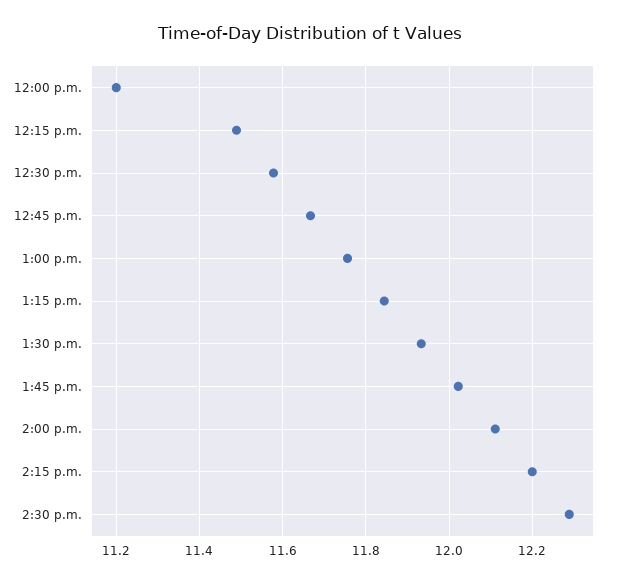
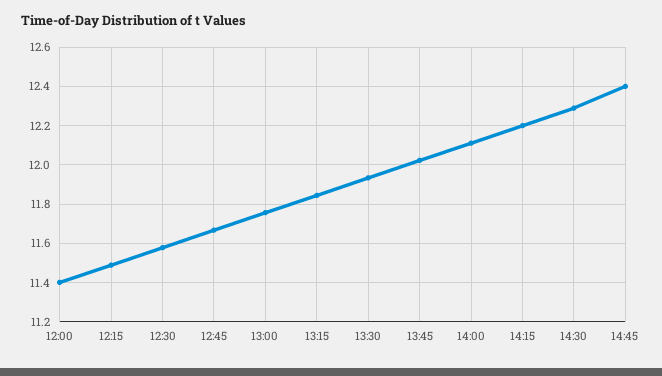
12:00 p.m.: 11.2 -> 11.4
14:45: none -> 12.4

